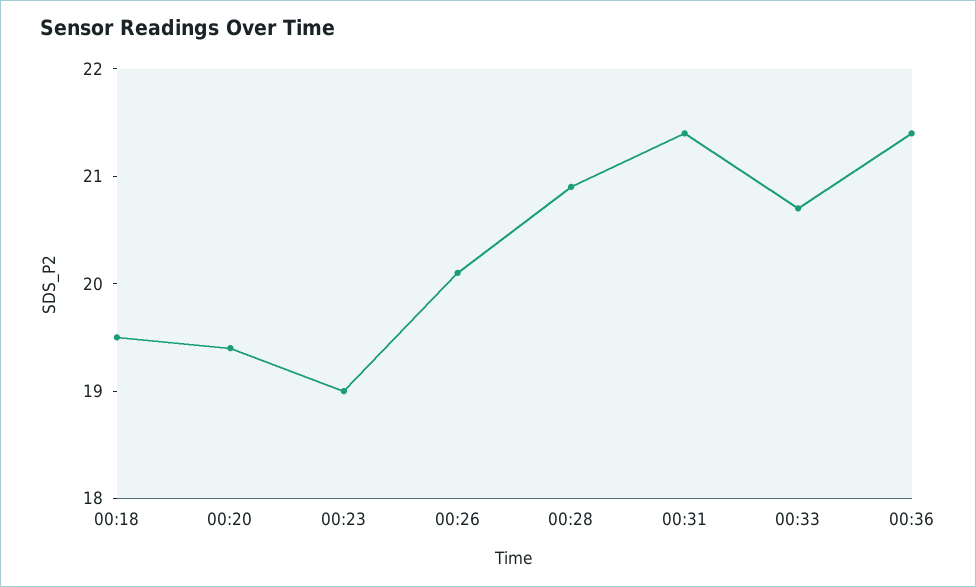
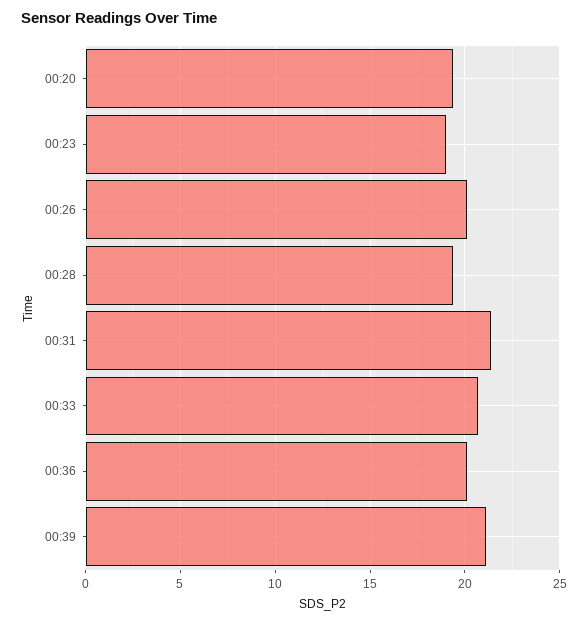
00:18: 19.5 -> none
00:28: 20.9 -> 19.5
00:36: 21.4 -> 20
00:39: none -> 21

